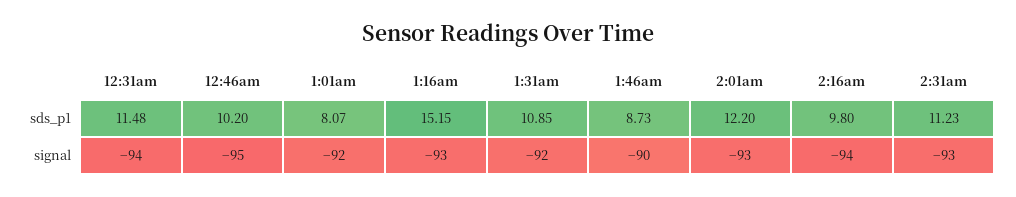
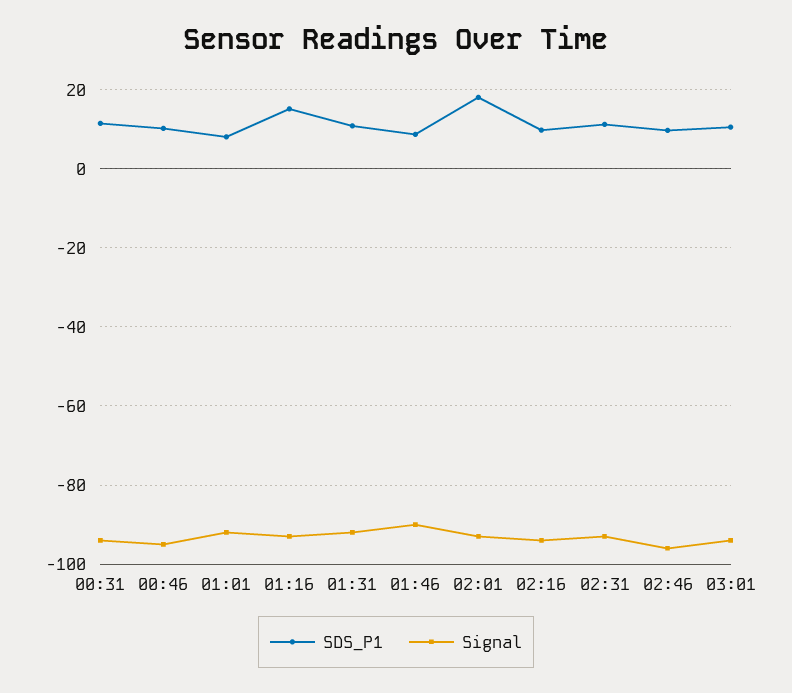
sds_p1, 2:01am: 12.2 -> 18
sds_p1, 02:46: none -> 10
signal, 02:46: none -> -96
sds_p1, 03:01: none -> 10
signal, 03:01: none -> -94

